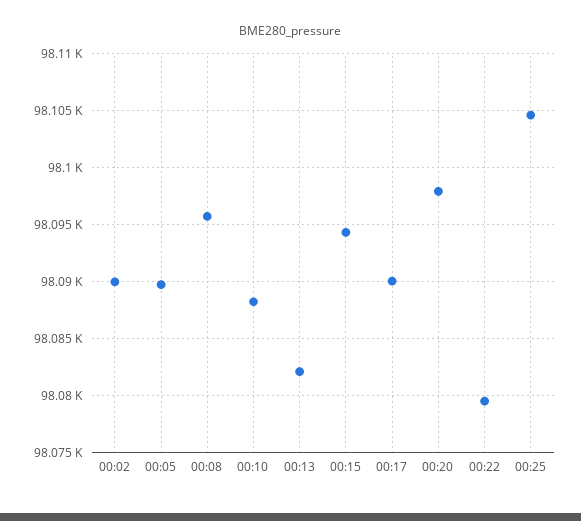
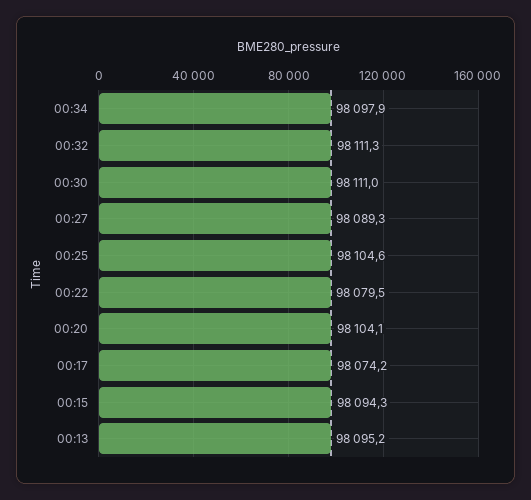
00:02: 98090 -> none
00:05: 98090 -> none
00:08: 98096 -> none
00:10: 98088 -> none
00:13: 98082 -> 98095.2
00:17: 98090 -> 98074.2
00:20: 98098 -> 98104.1
00:34: none -> 98097.9
00:32: none -> 98111.3
00:30: none -> 98111
00:27: none -> 98089.3

